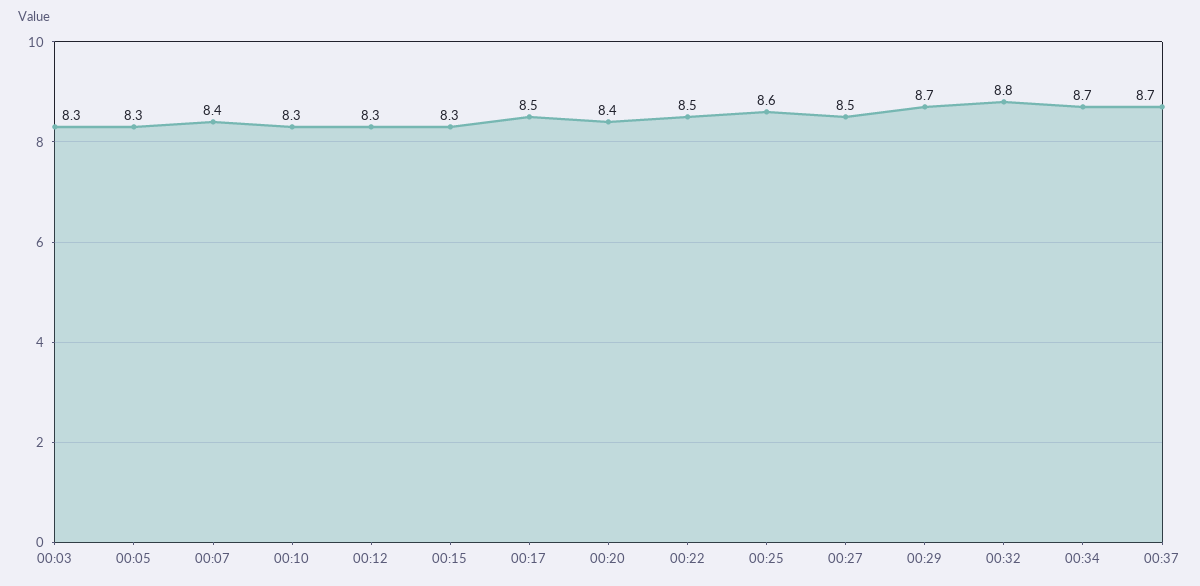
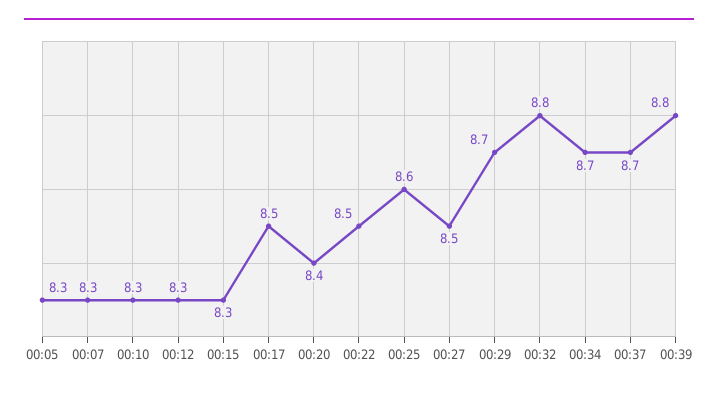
00:03: 8.3 -> none
00:07: 8.4 -> 8.3
00:39: none -> 8.8

